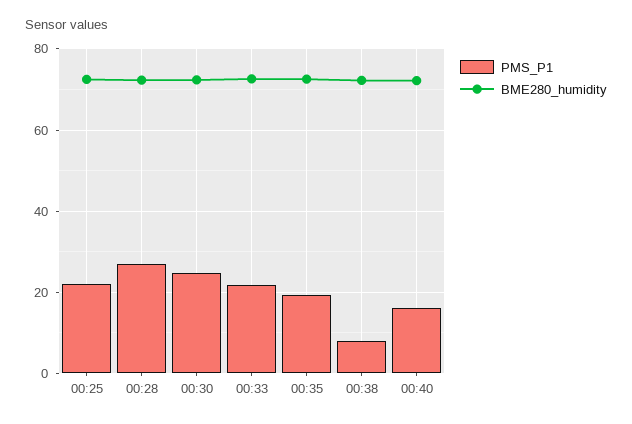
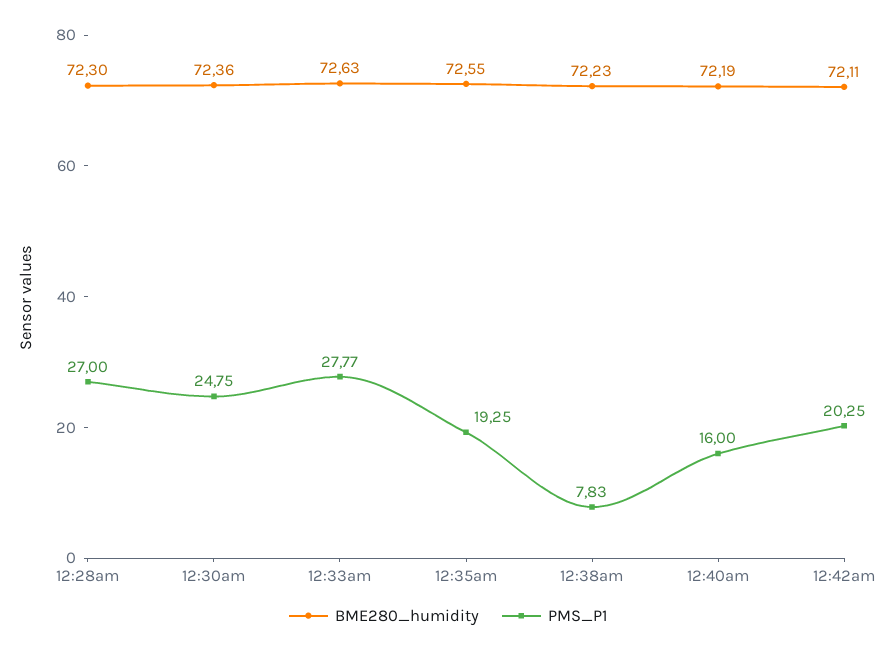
PMS_P1, 00:25: 22 -> none
BME280_humidity, 00:25: 72 -> none
PMS_P1, 00:33: 22 -> 27.77
BME280_humidity, 12:42am: none -> 72.11
PMS_P1, 12:42am: none -> 20.25

